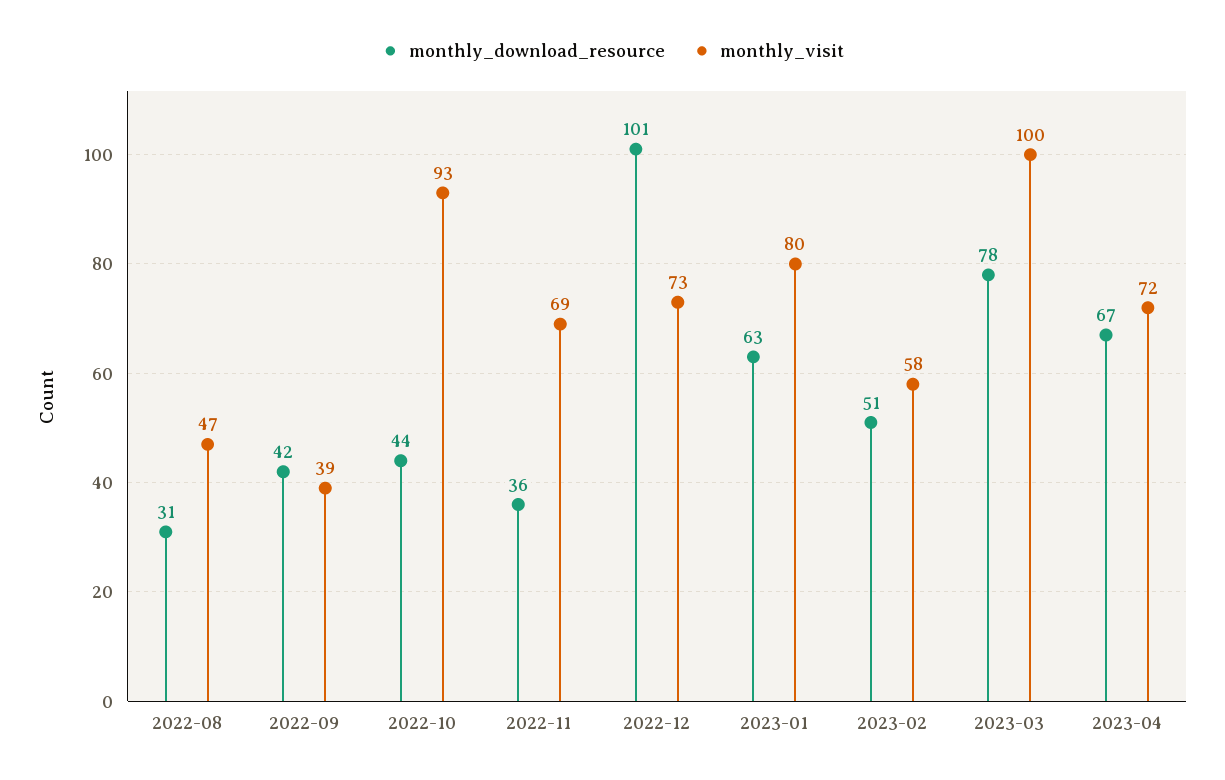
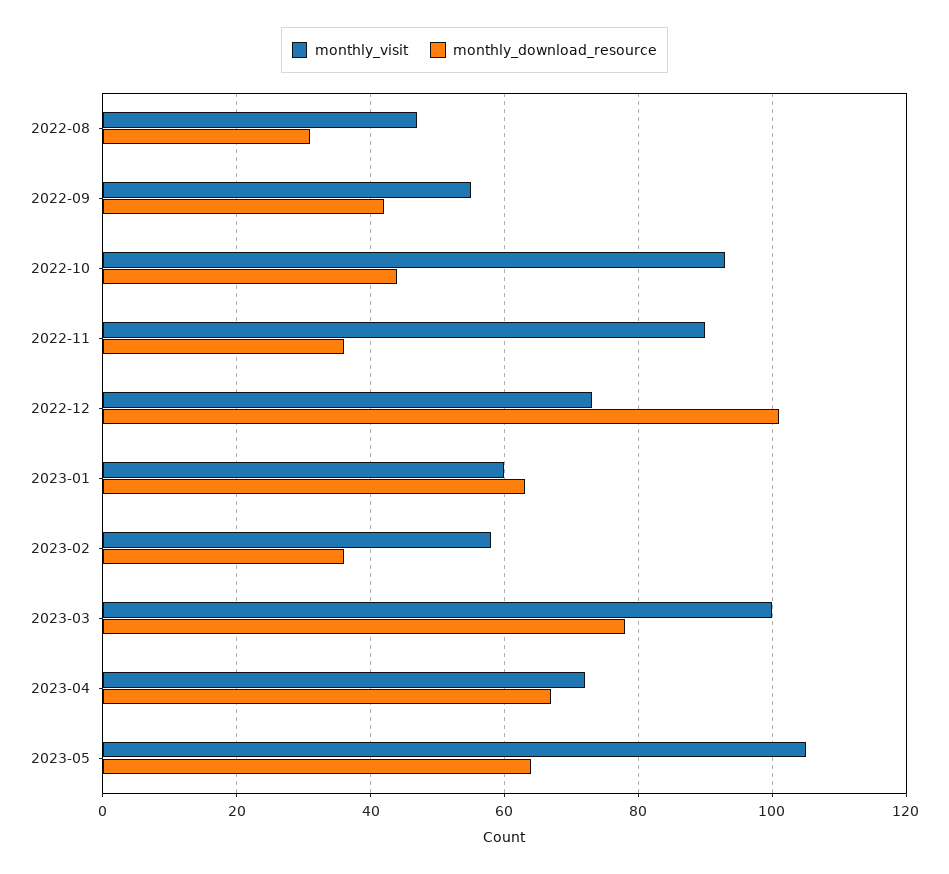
monthly_visit, 2022-09: 39 -> 55
monthly_visit, 2022-11: 69 -> 90
monthly_visit, 2023-01: 80 -> 60
monthly_download_resource, 2023-02: 51 -> 35
monthly_visit, 2023-05: none -> 105
monthly_download_resource, 2023-05: none -> 65

